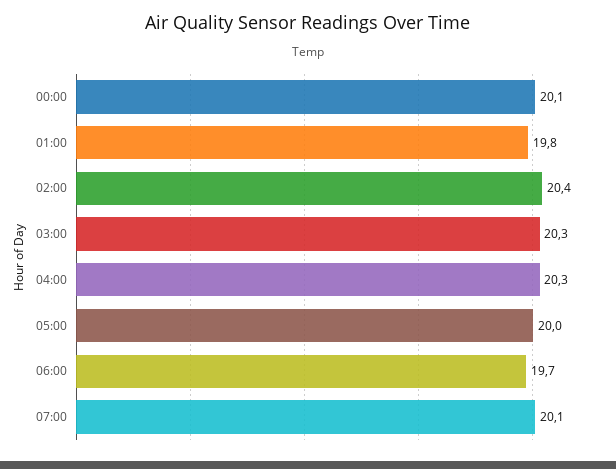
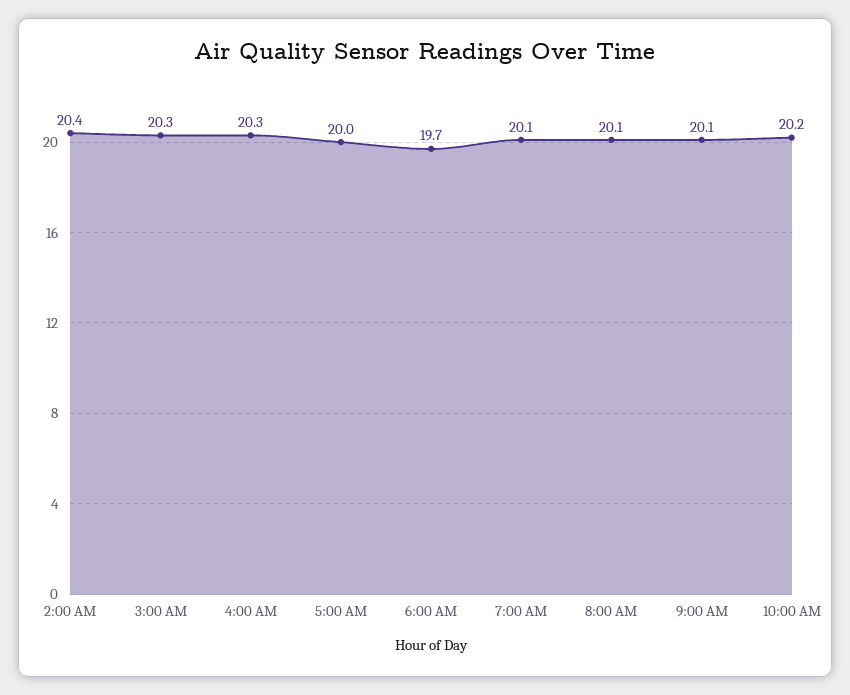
00:00: 20.1 -> none
01:00: 19.8 -> none
8:00 AM: none -> 20.1
9:00 AM: none -> 20.1
10:00 AM: none -> 20.2

